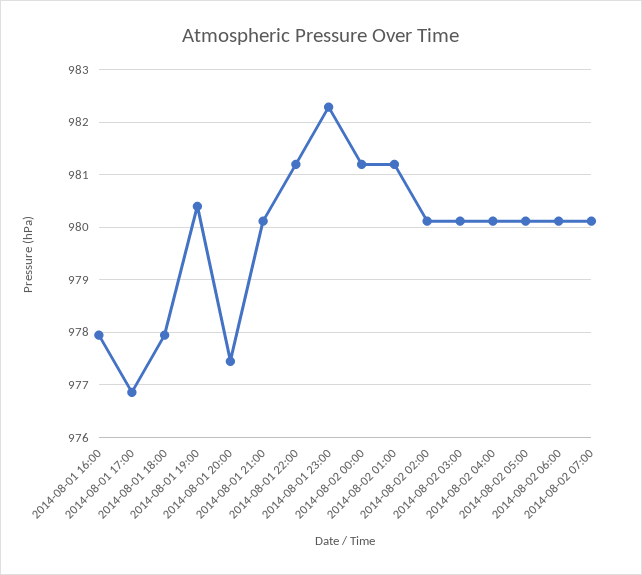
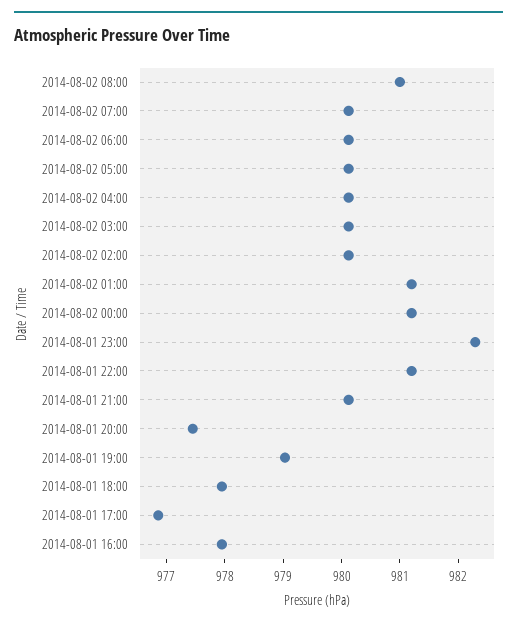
2014-08-01 19:00: 980.4 -> 979
2014-08-02 08:00: none -> 981

